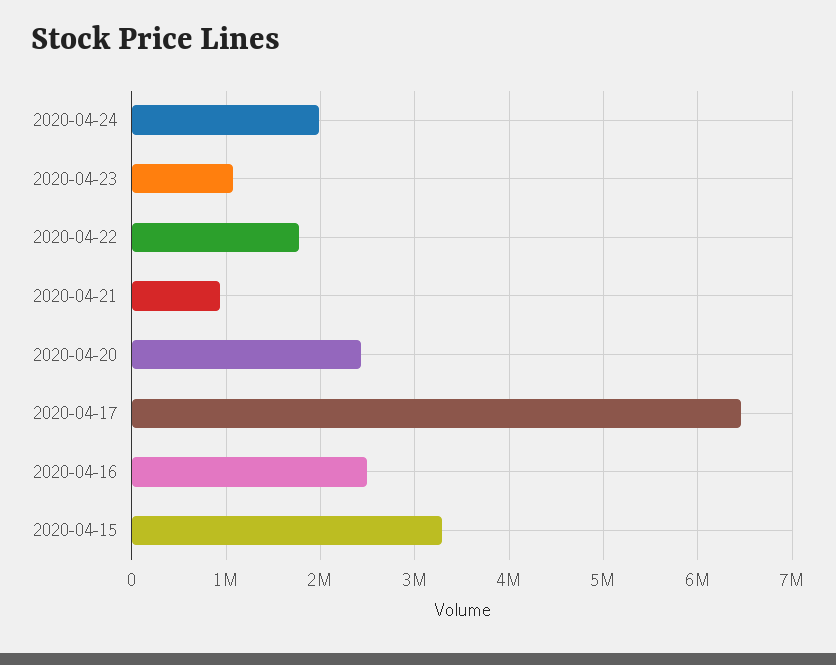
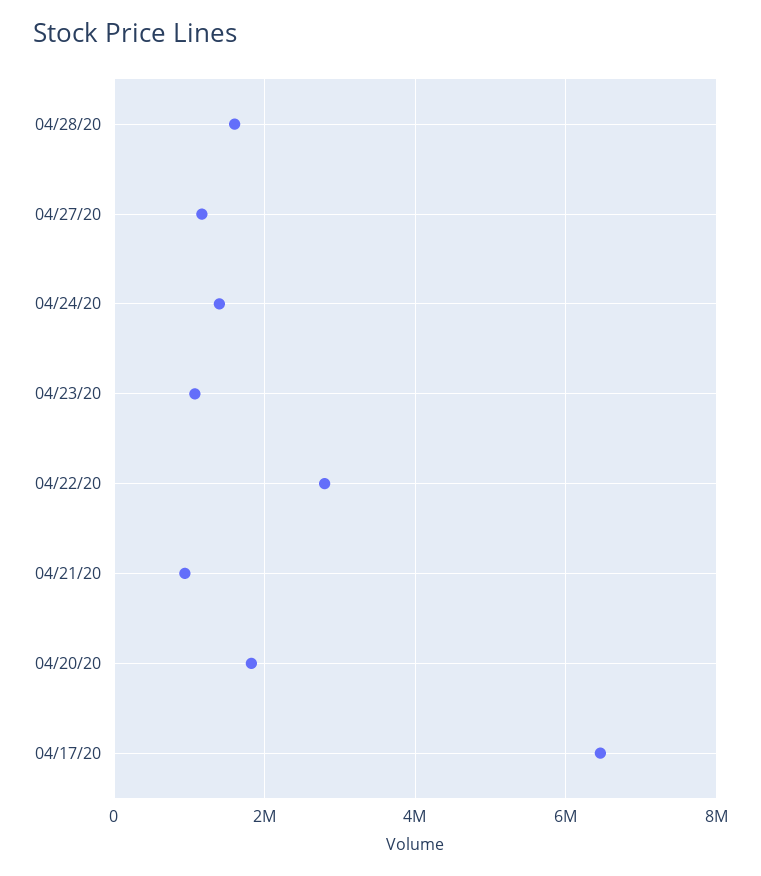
2020-04-24: 2000000 -> 1400000
2020-04-22: 1800000 -> 2800000
2020-04-20: 2400000 -> 1800000
2020-04-16: 2500000 -> none
2020-04-15: 3300000 -> none
04/28/20: none -> 1600000
04/27/20: none -> 1200000

